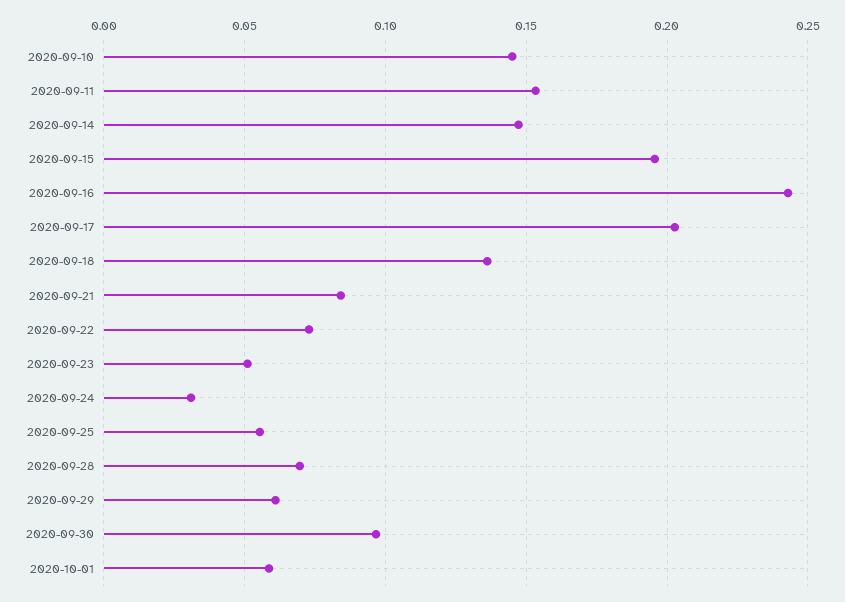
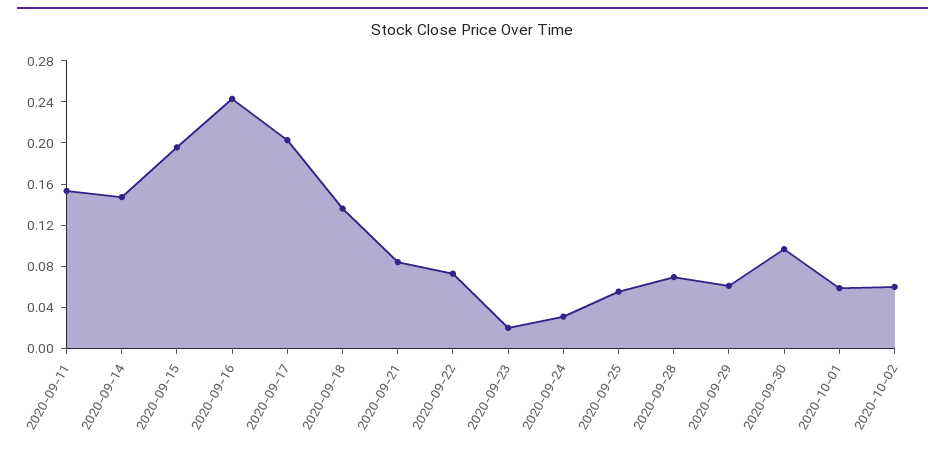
2020-09-10: 0.145 -> none
2020-09-23: 0.05 -> 0.02
2020-10-02: none -> 0.06

